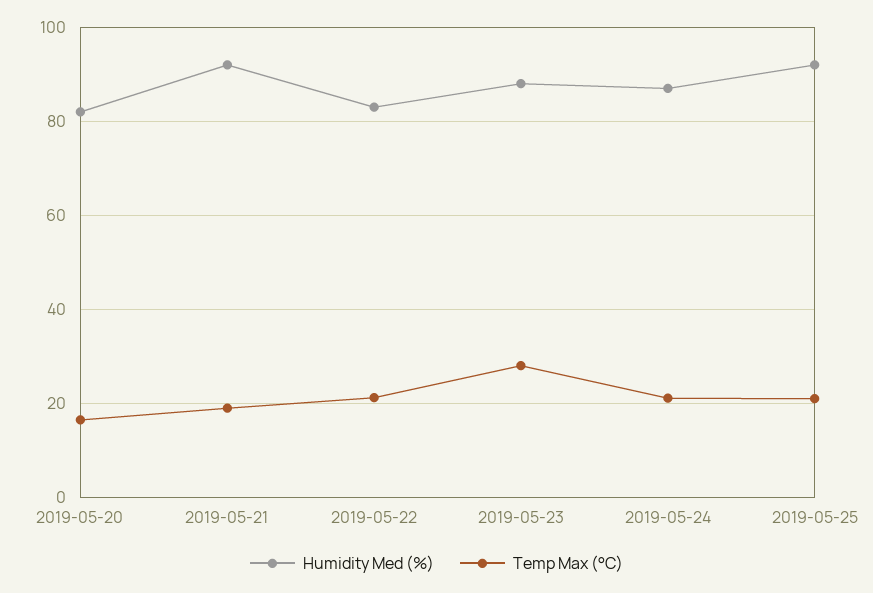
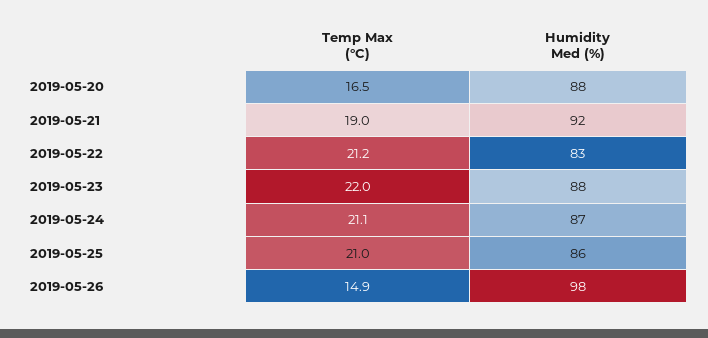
Humidity Med (%), 2019-05-20: 82 -> 88
Temp Max (°C), 2019-05-23: 28 -> 22
Humidity Med (%), 2019-05-25: 92 -> 86
Temp Max (°C), 2019-05-26: none -> 14.9
Humidity Med (%), 2019-05-26: none -> 98

